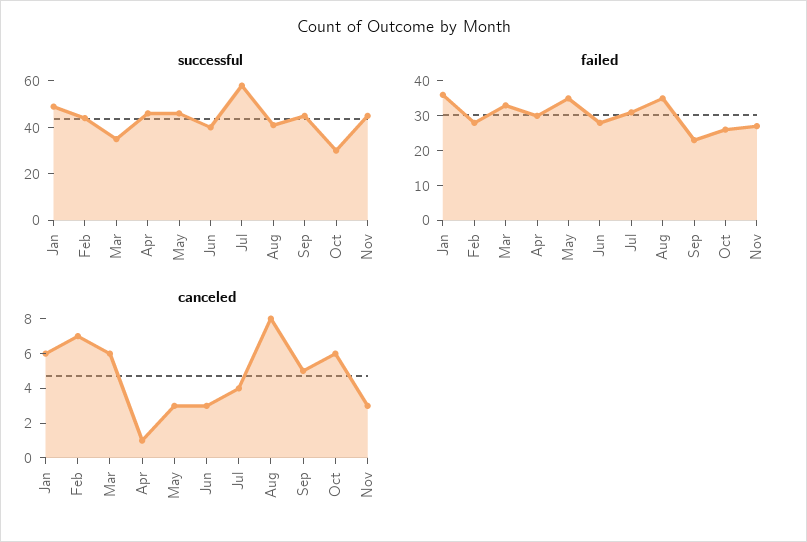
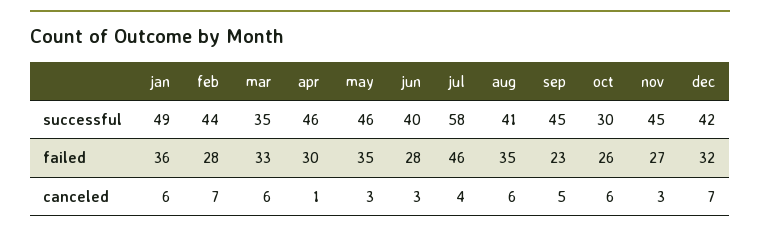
failed, Jul: 30 -> 46
canceled, Aug: 8 -> 6
successful, dec: none -> 42
failed, dec: none -> 32
canceled, dec: none -> 7

